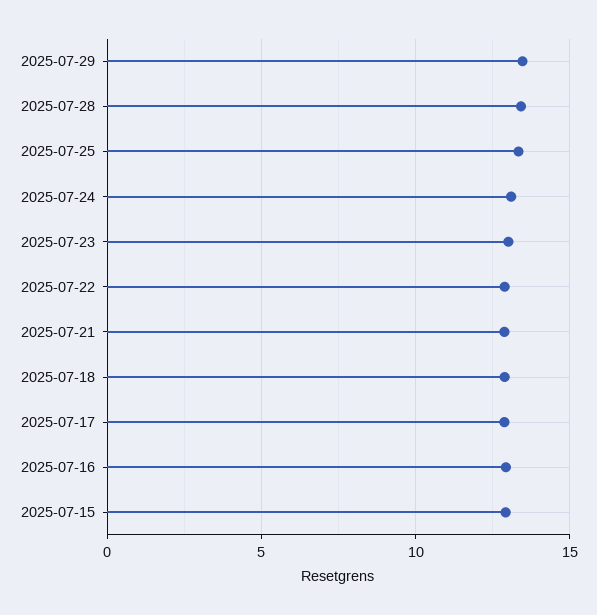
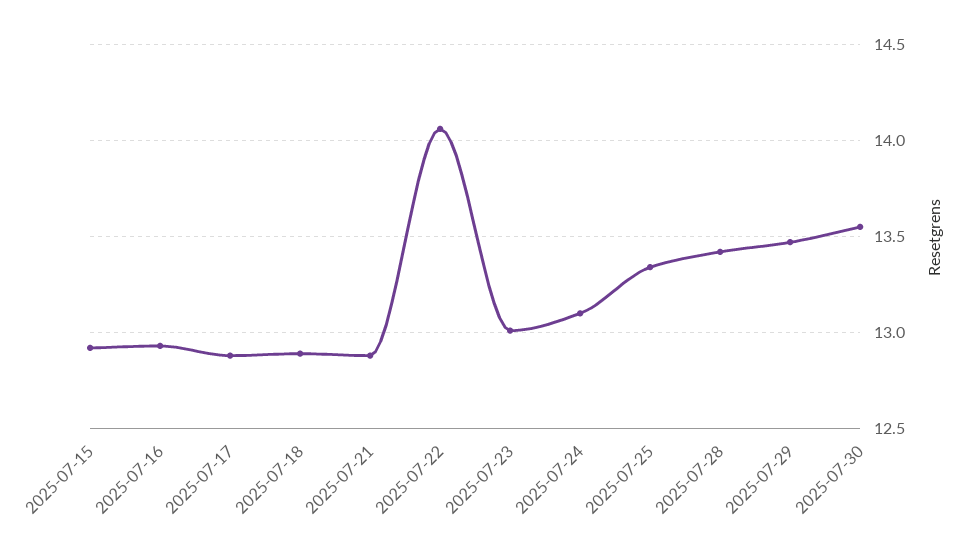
2025-07-22: 13 -> 14.05
2025-07-30: none -> 13.55

